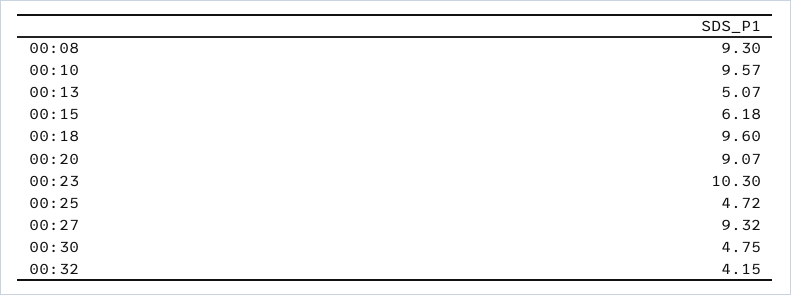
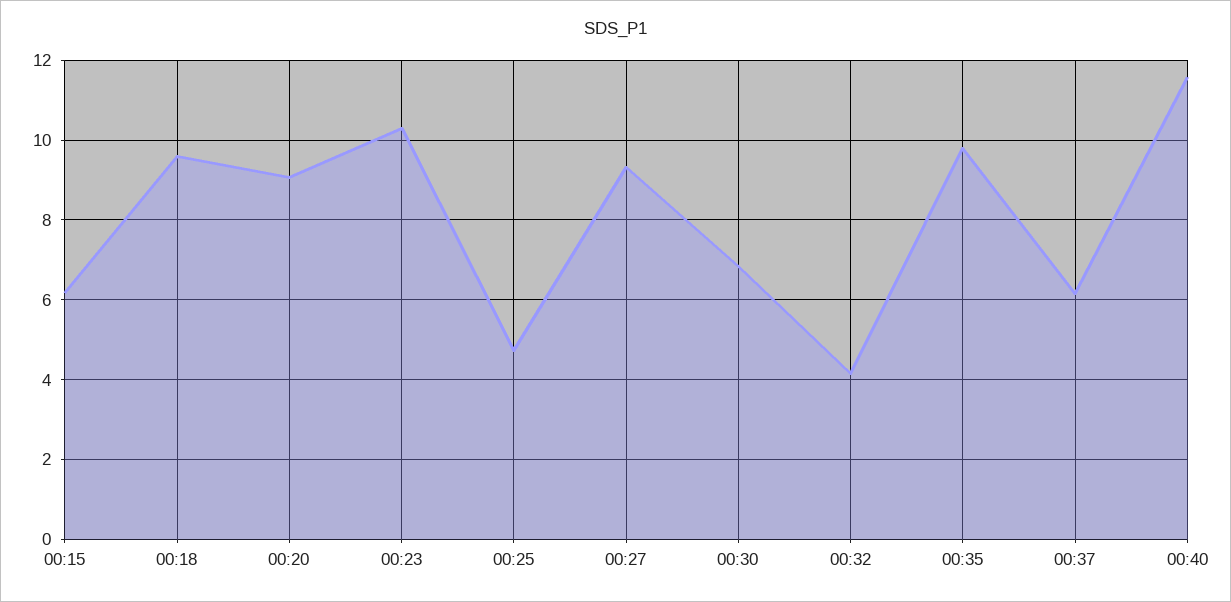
00:08: 9.3 -> none
00:10: 9.57 -> none
00:13: 5.07 -> none
00:30: 4.75 -> 6.8
00:35: none -> 9.8
00:37: none -> 6.2
00:40: none -> 11.6

